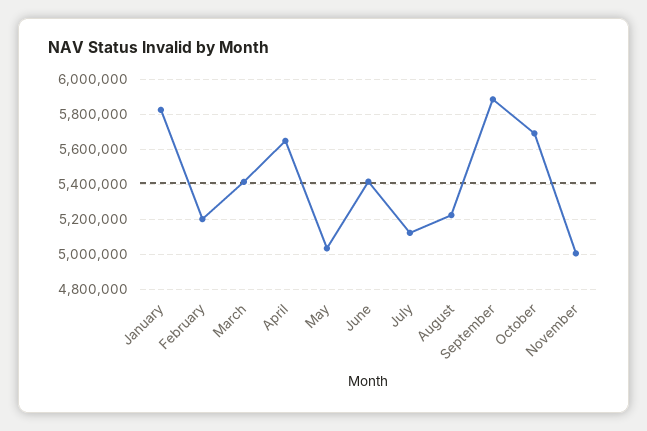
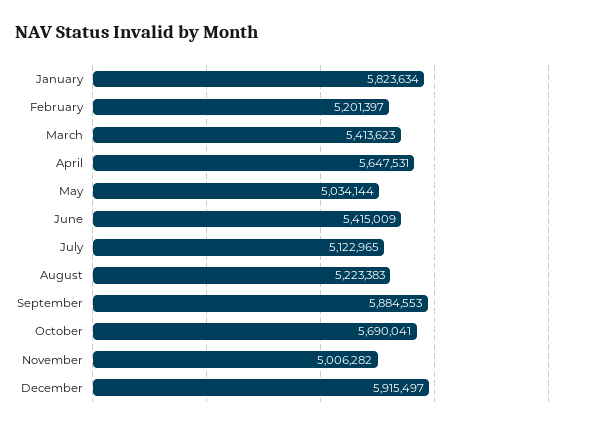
December: none -> 5915497

